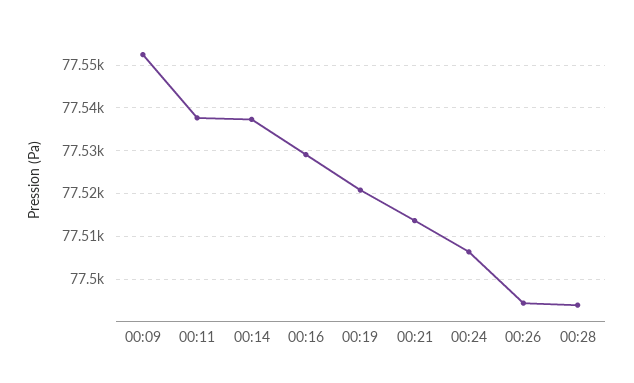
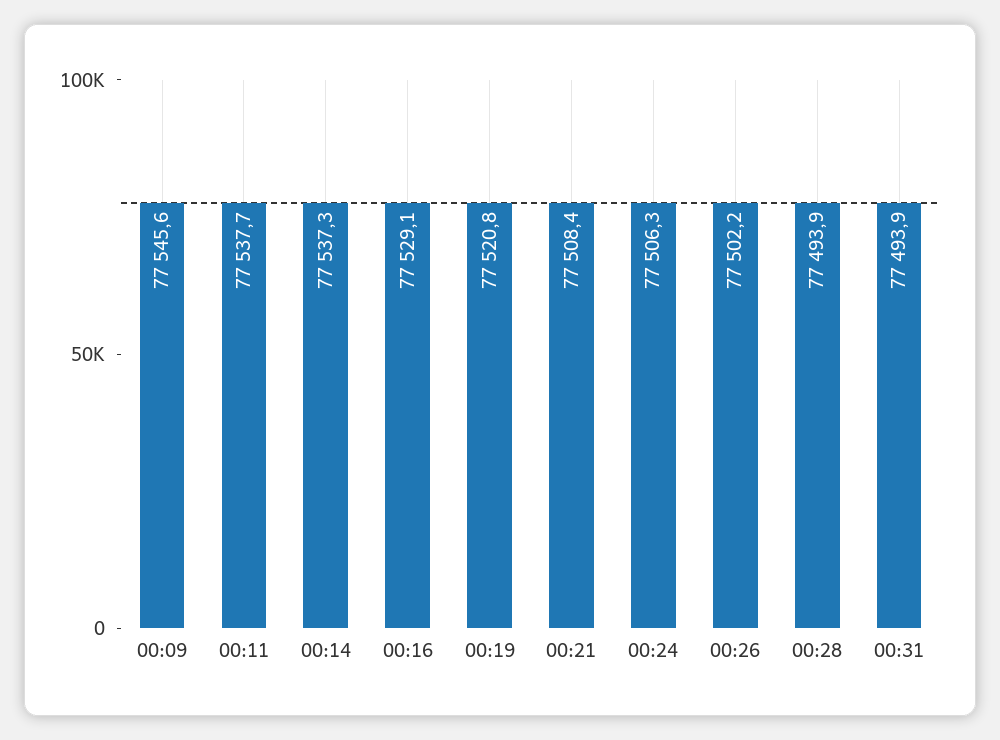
00:09: 77552 -> 77545.6
00:21: 77514 -> 77508.4
00:26: 77494 -> 77502.2
00:31: none -> 77493.9

